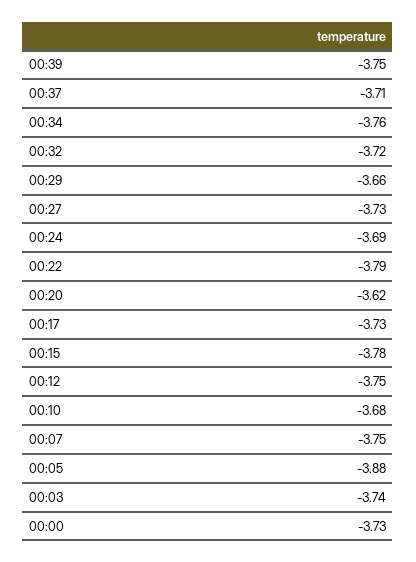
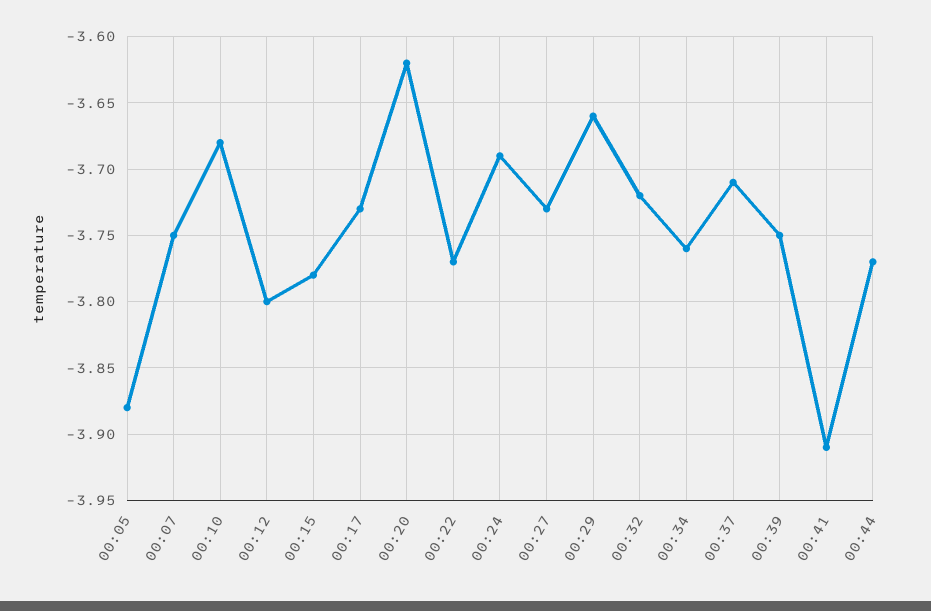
00:22: -3.79 -> -3.77
00:12: -3.75 -> -3.8
00:03: -3.74 -> none
00:00: -3.73 -> none
00:41: none -> -3.91
00:44: none -> -3.77

